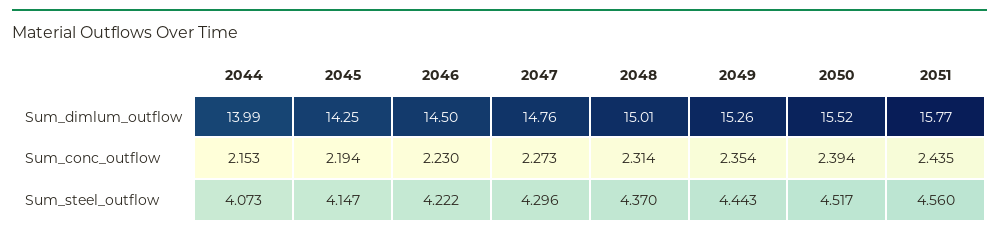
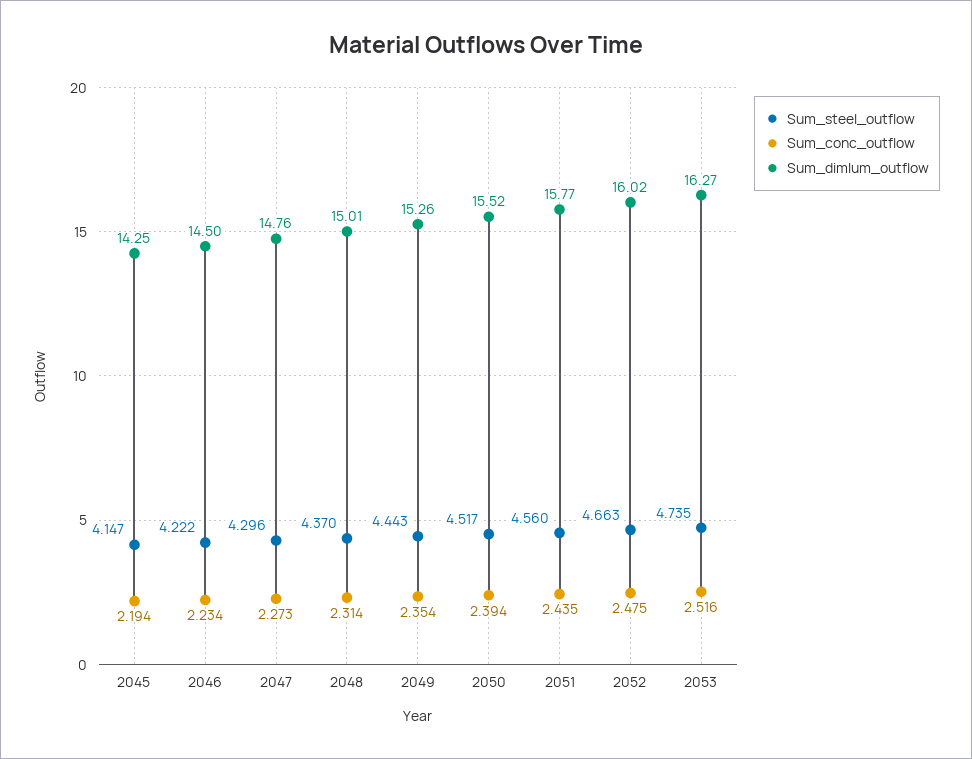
Sum_dimlum_outflow, 2044: 13.99 -> none
Sum_conc_outflow, 2044: 2.153 -> none
Sum_conc_outflow, 2046: 2.23 -> 2.234
Sum_steel_outflow, 2044: 4.073 -> none
Sum_steel_outflow, 2052: none -> 4.663
Sum_conc_outflow, 2052: none -> 2.475
Sum_dimlum_outflow, 2052: none -> 16.02
Sum_steel_outflow, 2053: none -> 4.735
Sum_conc_outflow, 2053: none -> 2.516
Sum_dimlum_outflow, 2053: none -> 16.27

